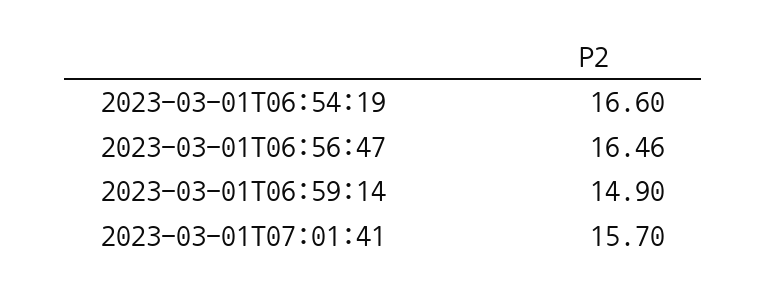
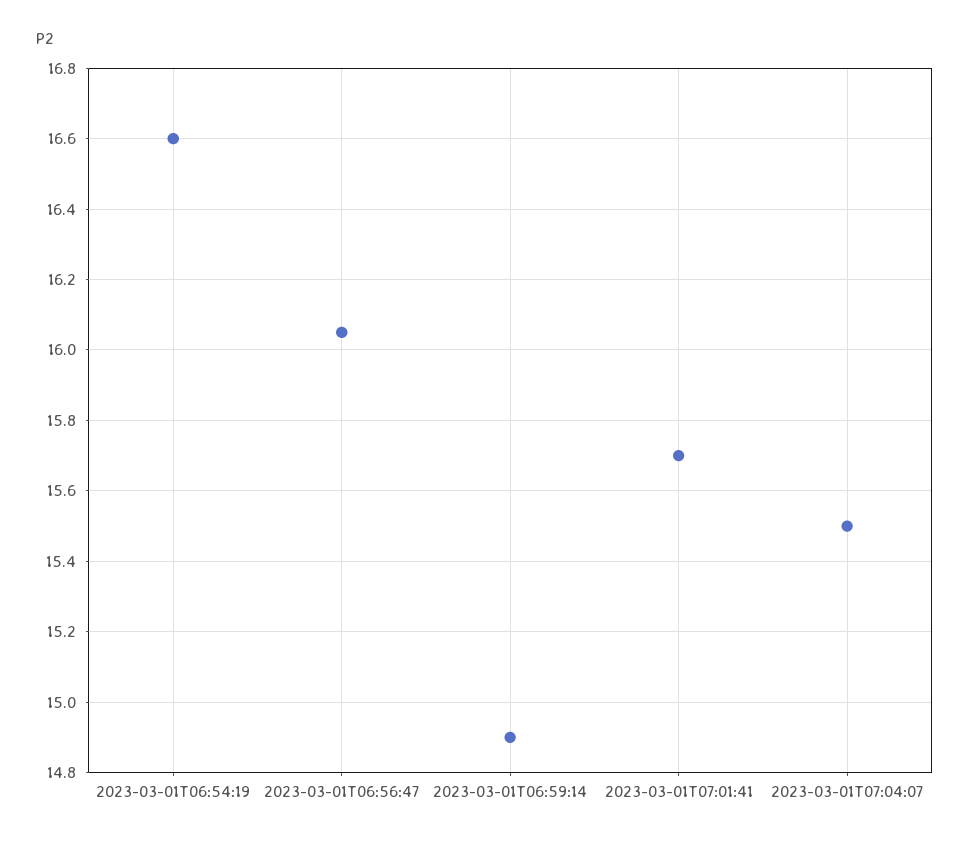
2023-03-01T06:56:47: 16.46 -> 16.05
2023-03-01T07:04:07: none -> 15.5

